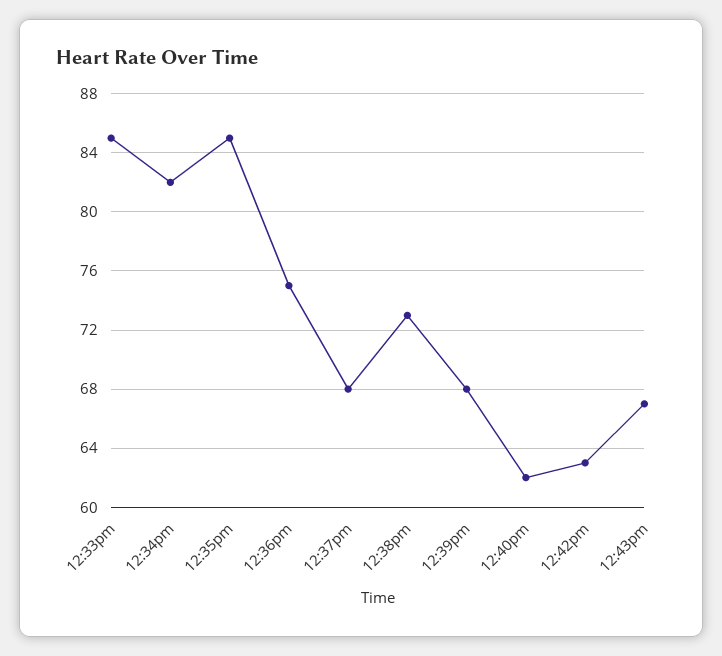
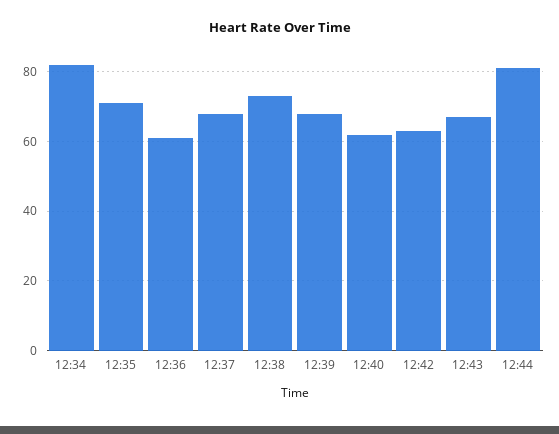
12:33pm: 85 -> none
12:35pm: 85 -> 70
12:36pm: 75 -> 60
12:44: none -> 80

